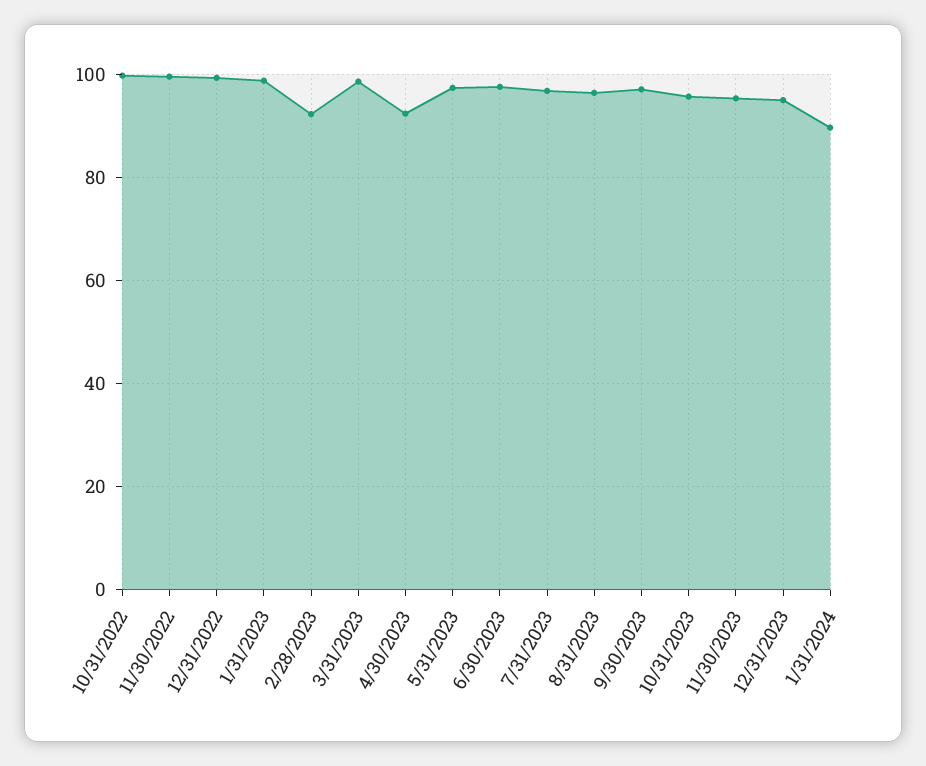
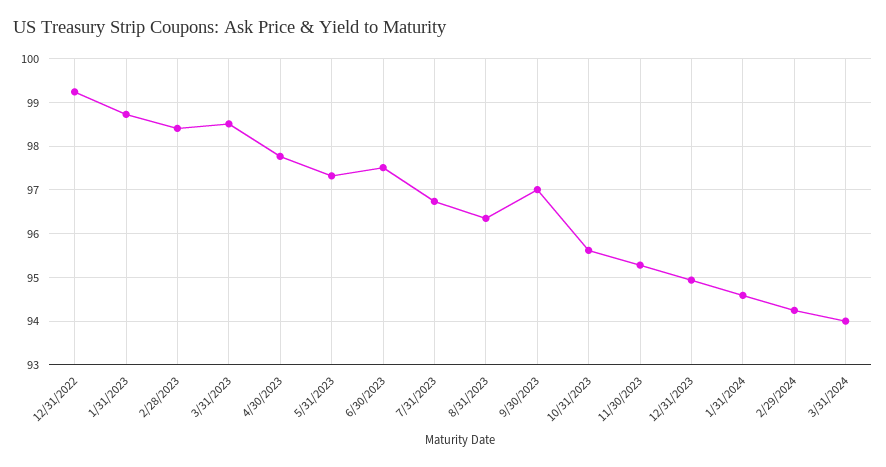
10/31/2022: 100 -> none
11/30/2022: 100 -> none
2/28/2023: 92 -> 98.4
4/30/2023: 92 -> 97.8
1/31/2024: 90 -> 94.6
2/29/2024: none -> 94.2
3/31/2024: none -> 94

